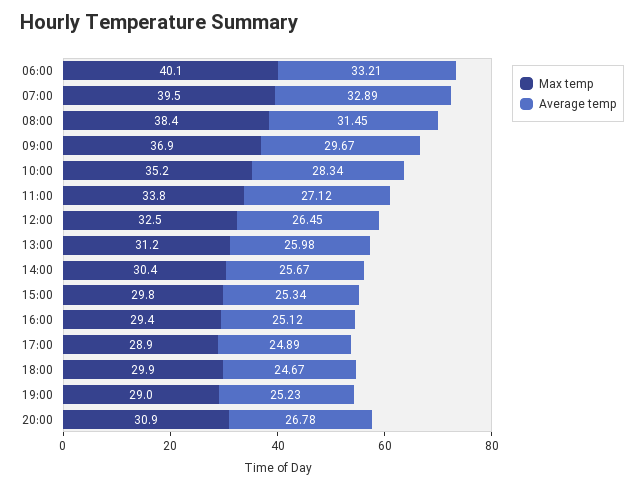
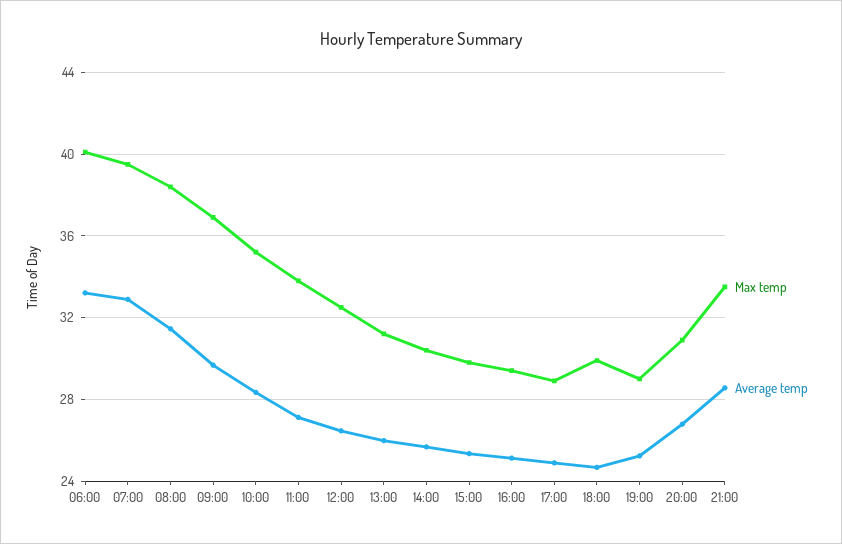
Max temp, 21:00: none -> 33.5
Average temp, 21:00: none -> 28.5

